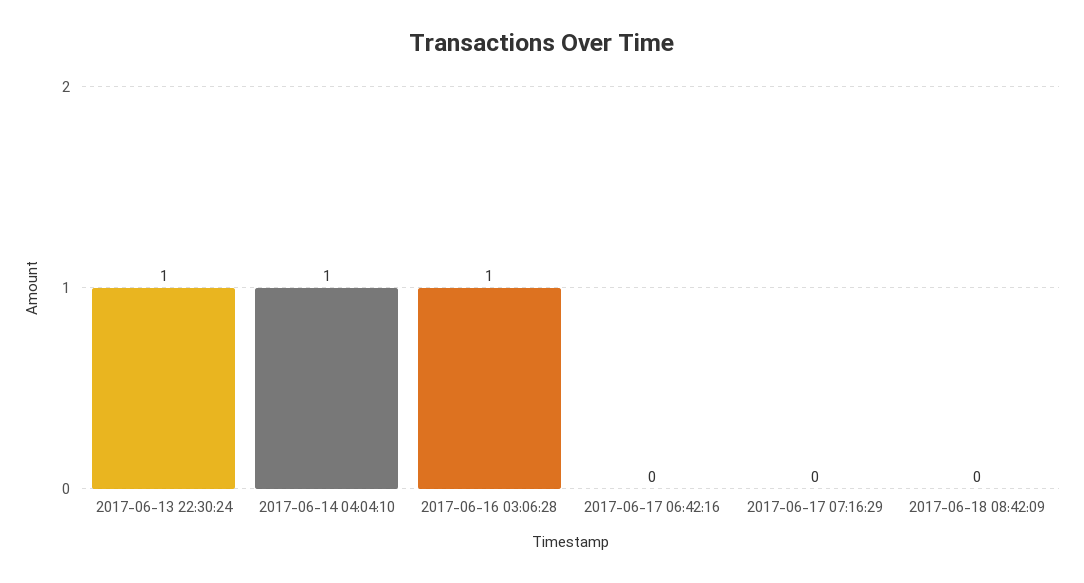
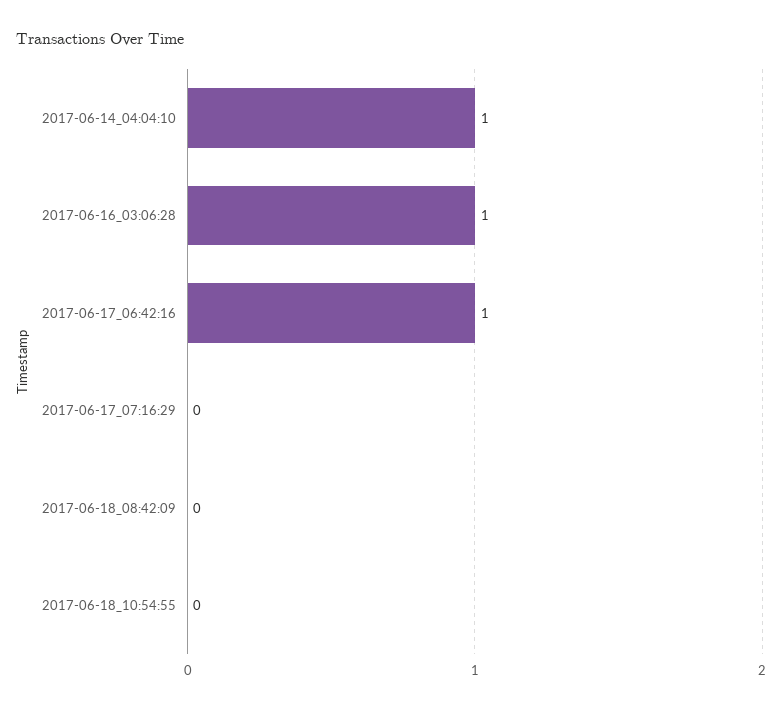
2017-06-13 22:30:24: 1 -> none
2017-06-17 06:42:16: 0 -> 1
2017-06-18_10:54:55: none -> 0

